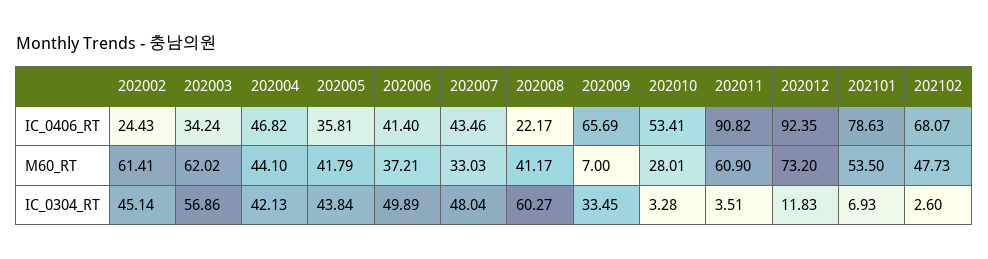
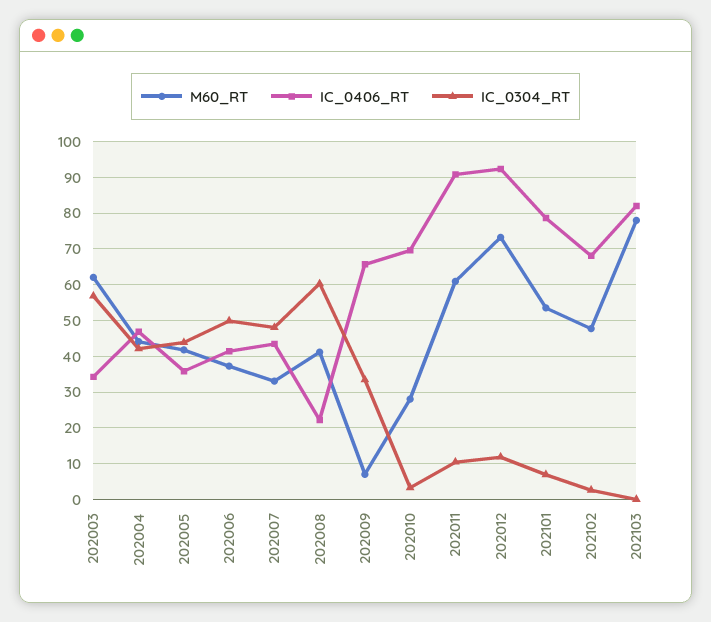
IC_0406_RT, 202002: 24.43 -> none
IC_0406_RT, 202010: 53.41 -> 70
M60_RT, 202002: 61.41 -> none
IC_0304_RT, 202002: 45.14 -> none
IC_0304_RT, 202011: 3.51 -> 10
M60_RT, 202103: none -> 78
IC_0406_RT, 202103: none -> 82
IC_0304_RT, 202103: none -> 0

